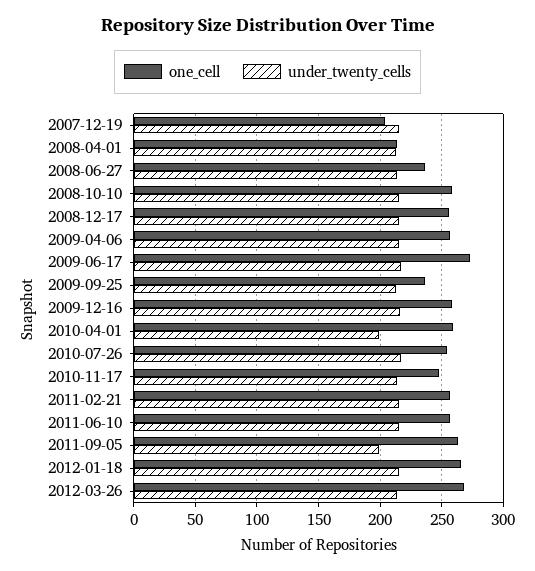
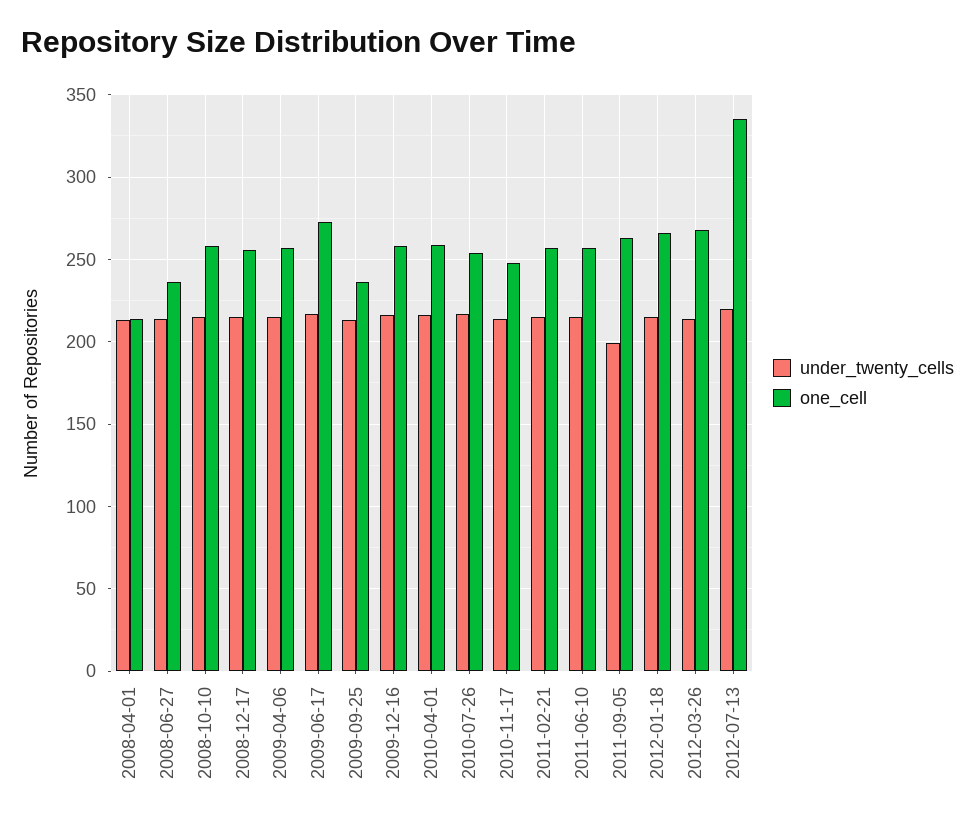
one_cell, 2007-12-19: 205 -> none
under_twenty_cells, 2007-12-19: 215 -> none
under_twenty_cells, 2010-04-01: 200 -> 215
under_twenty_cells, 2012-07-13: none -> 220
one_cell, 2012-07-13: none -> 335

